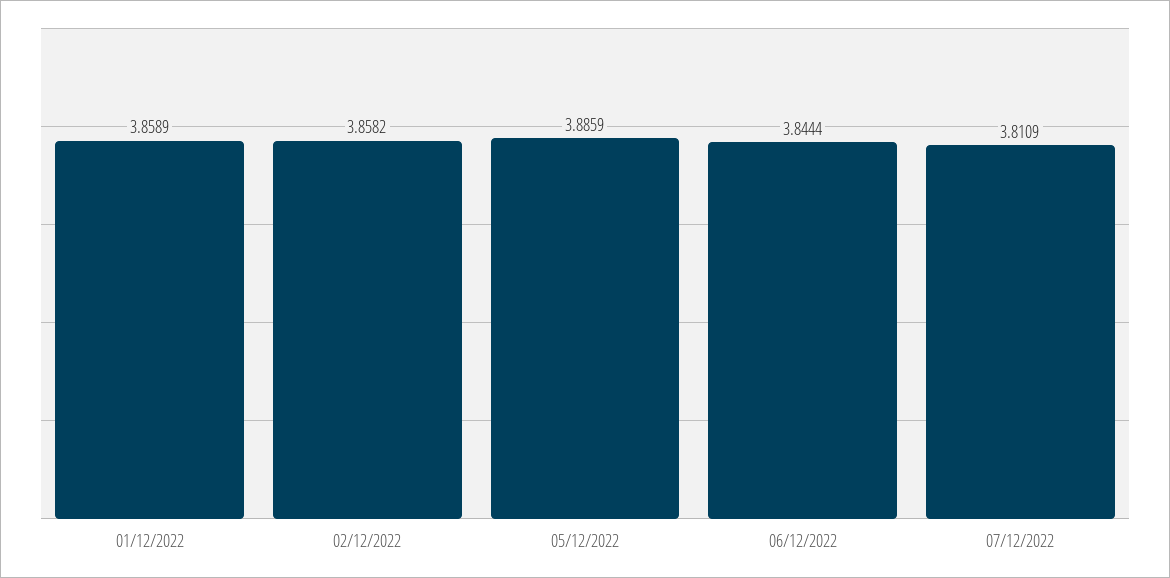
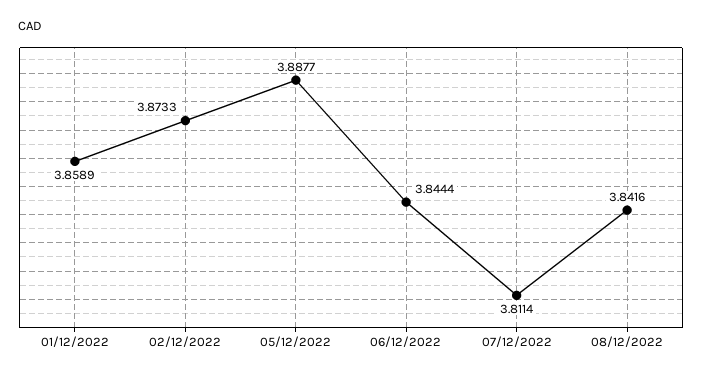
02/12/2022: 3.8582 -> 3.8733
05/12/2022: 3.8859 -> 3.8877
07/12/2022: 3.8109 -> 3.8114
08/12/2022: none -> 3.8416

